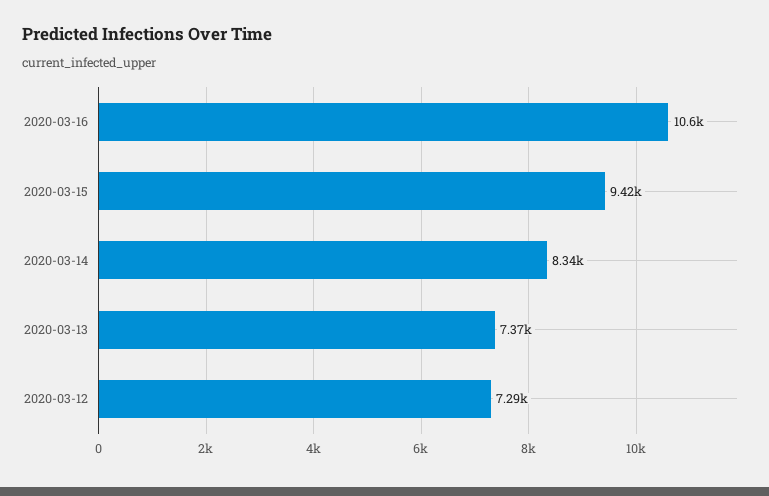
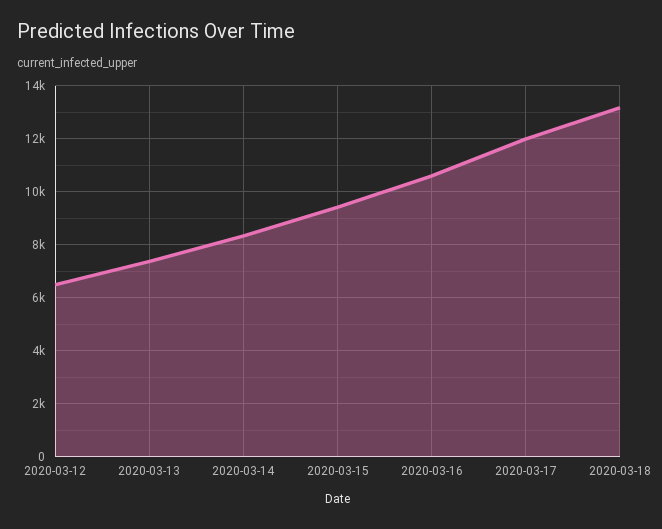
2020-03-12: 7290 -> 6500
2020-03-17: none -> 12000
2020-03-18: none -> 13250

